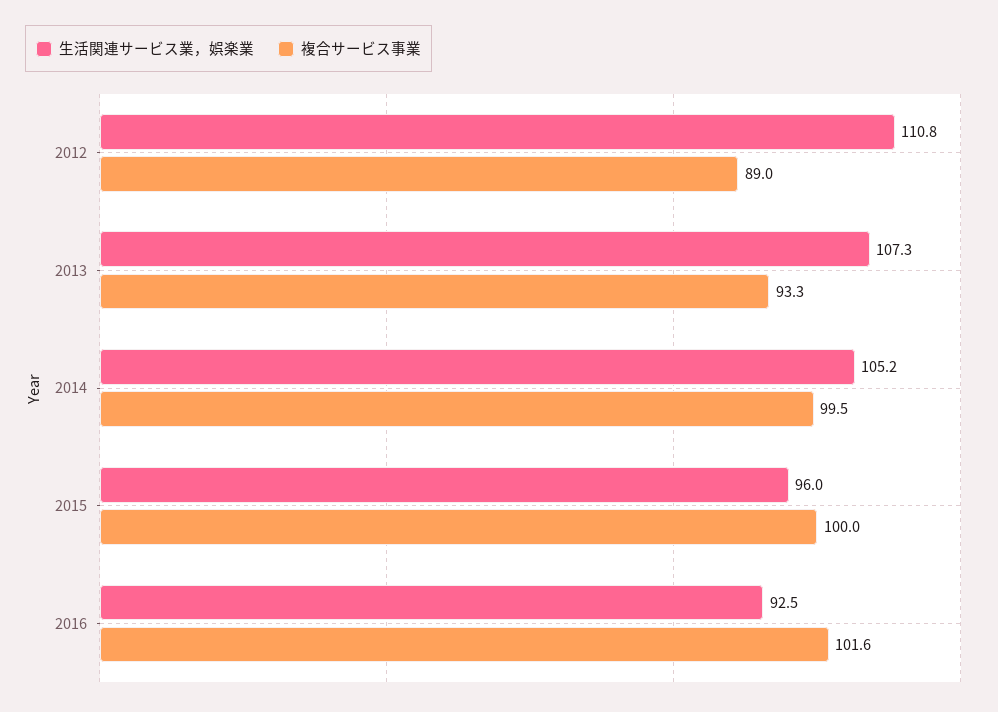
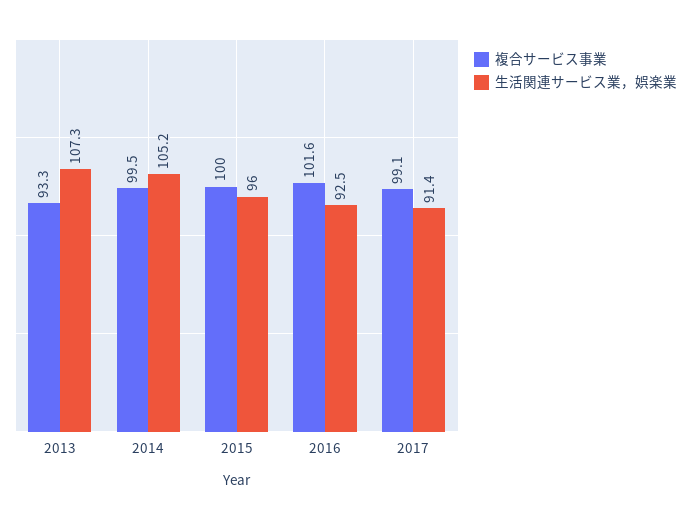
生活関連サービス業，娯楽業, 2012: 110.8 -> none
複合サービス事業, 2012: 89 -> none
複合サービス事業, 2017: none -> 99.1
生活関連サービス業，娯楽業, 2017: none -> 91.4

